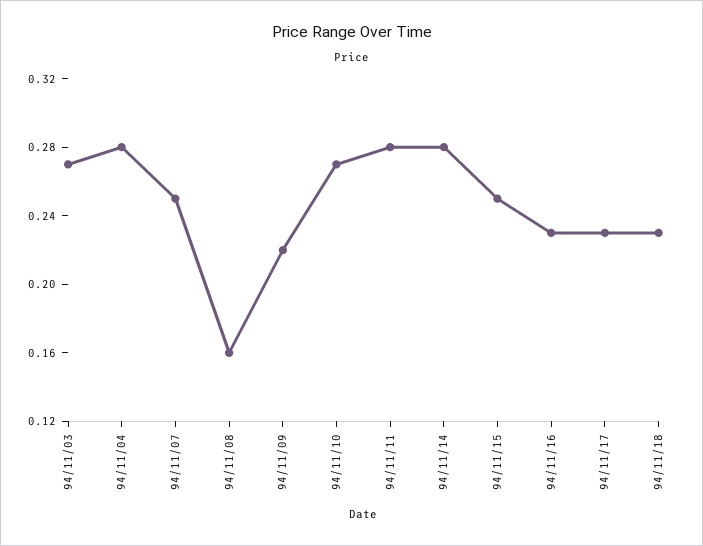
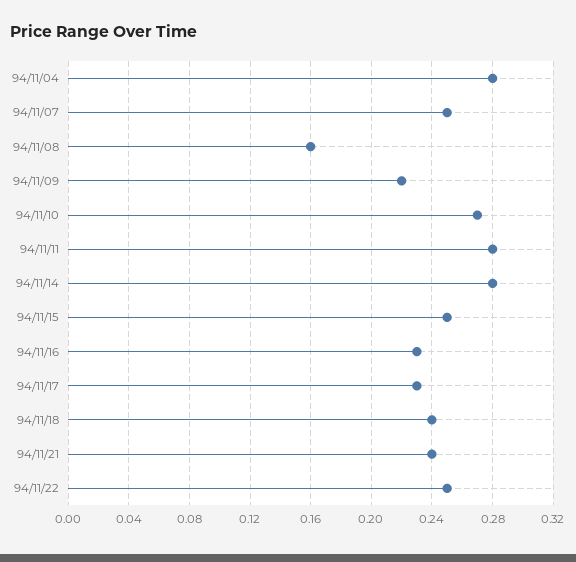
94/11/03: 0.27 -> none
94/11/18: 0.23 -> 0.24
94/11/21: none -> 0.24
94/11/22: none -> 0.25

